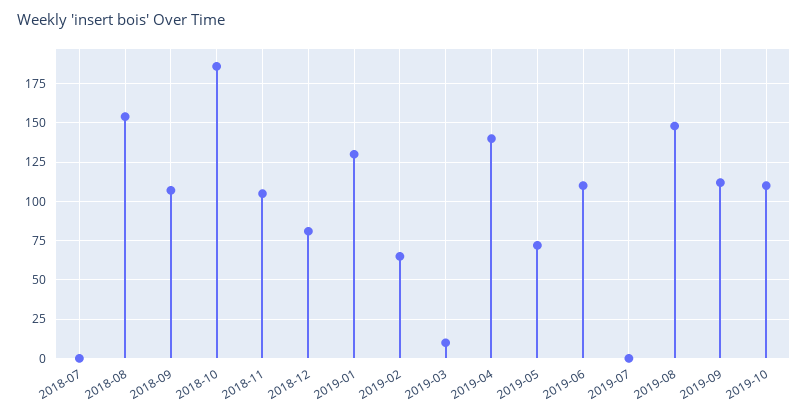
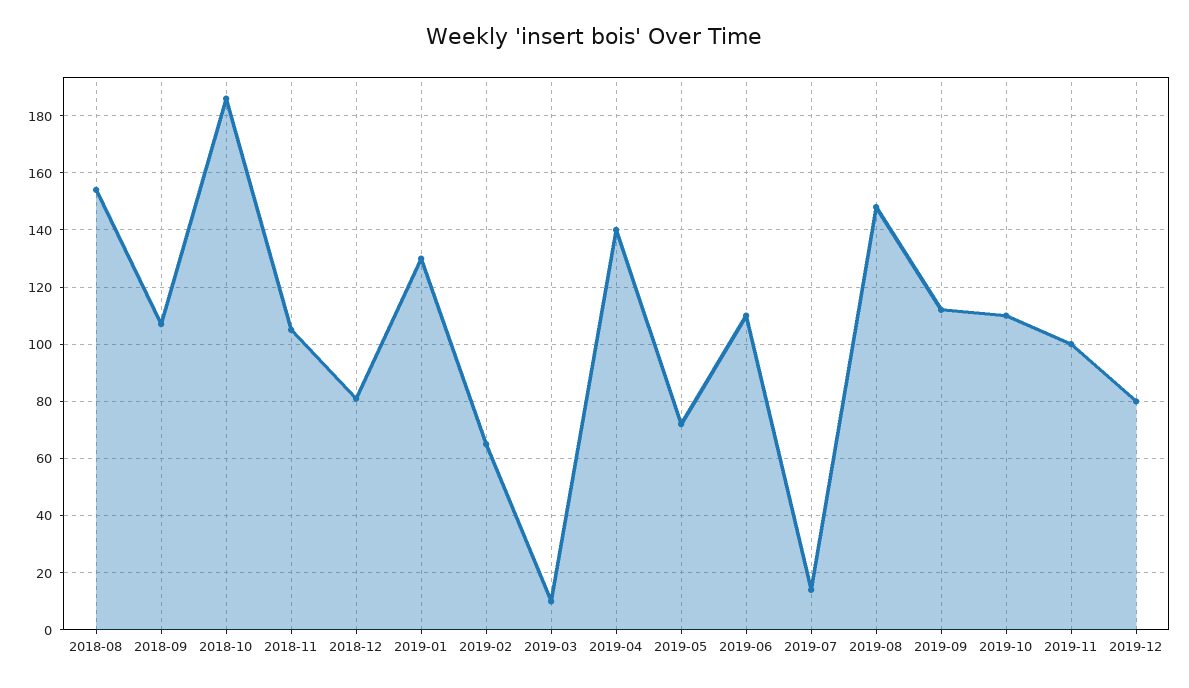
2018-07: 0 -> none
2019-07: 0 -> 15
2019-11: none -> 100
2019-12: none -> 80

